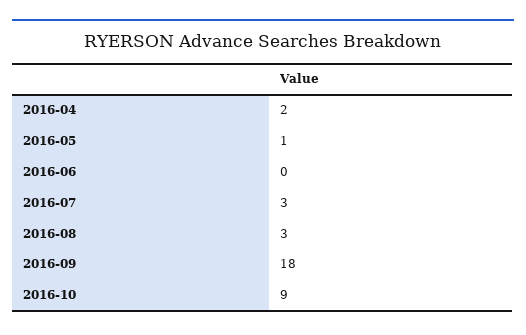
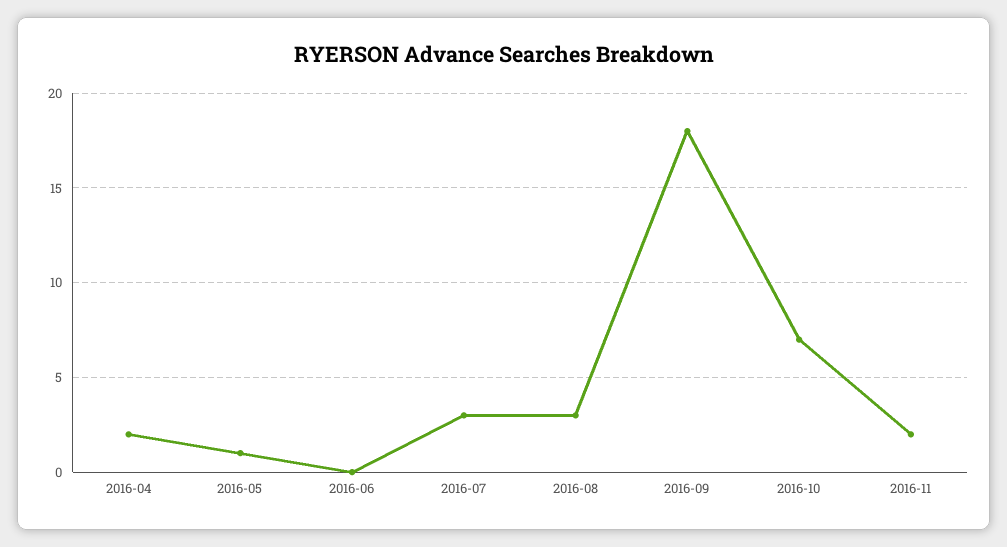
2016-10: 9 -> 7
2016-11: none -> 2

